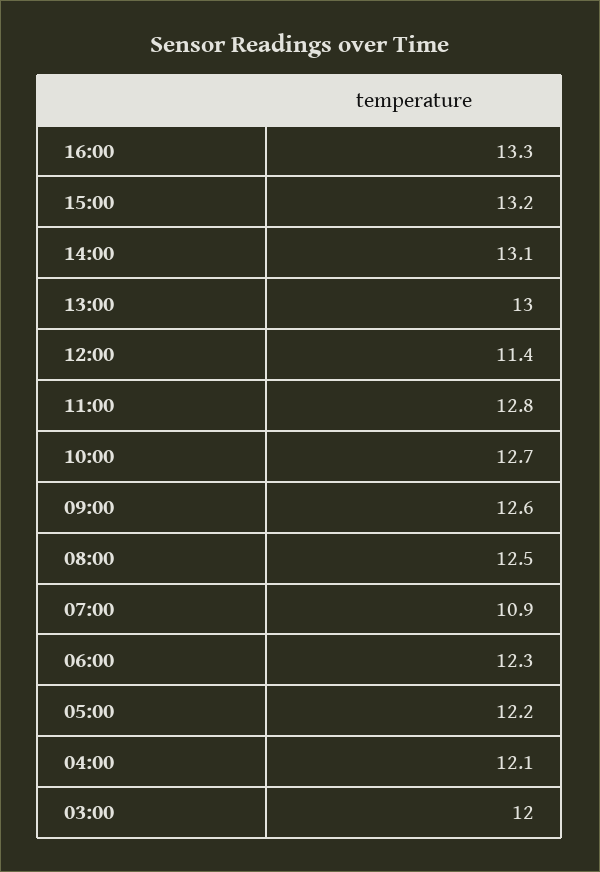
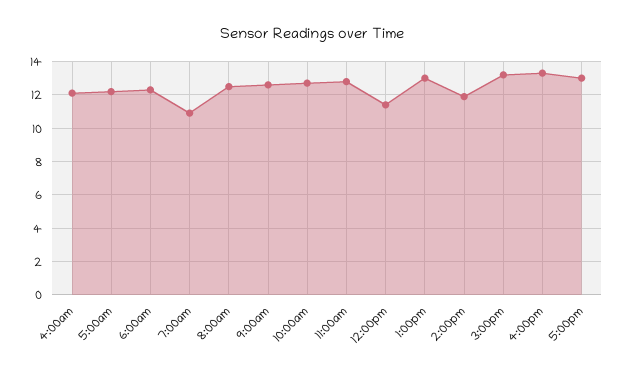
14:00: 13.1 -> 12
03:00: 12 -> none
5:00pm: none -> 13

